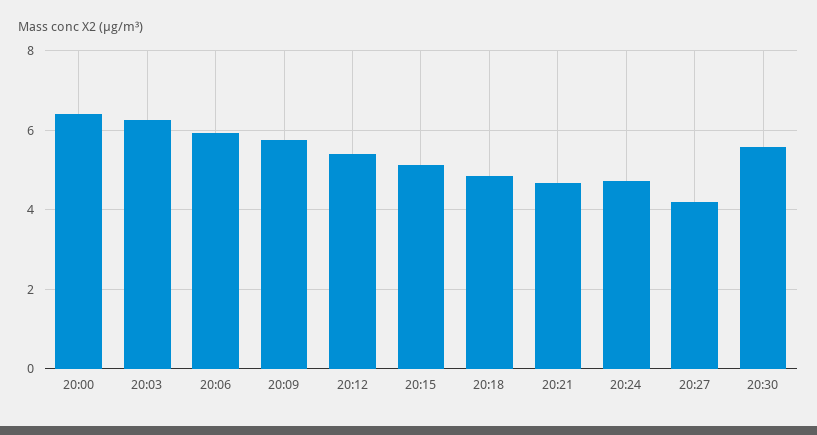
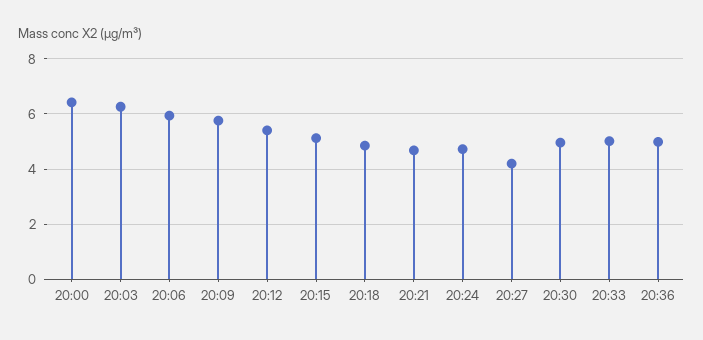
20:30: 5.6 -> 5
20:33: none -> 5
20:36: none -> 5

